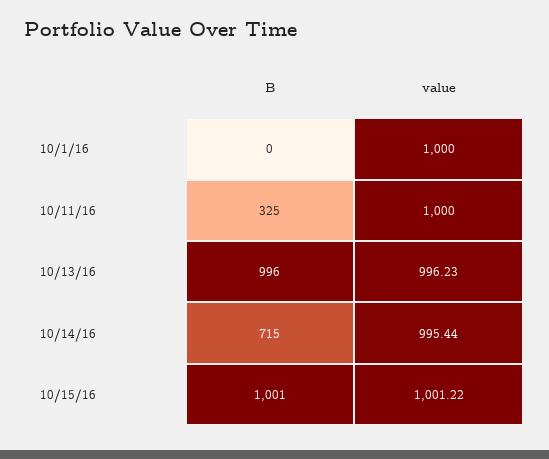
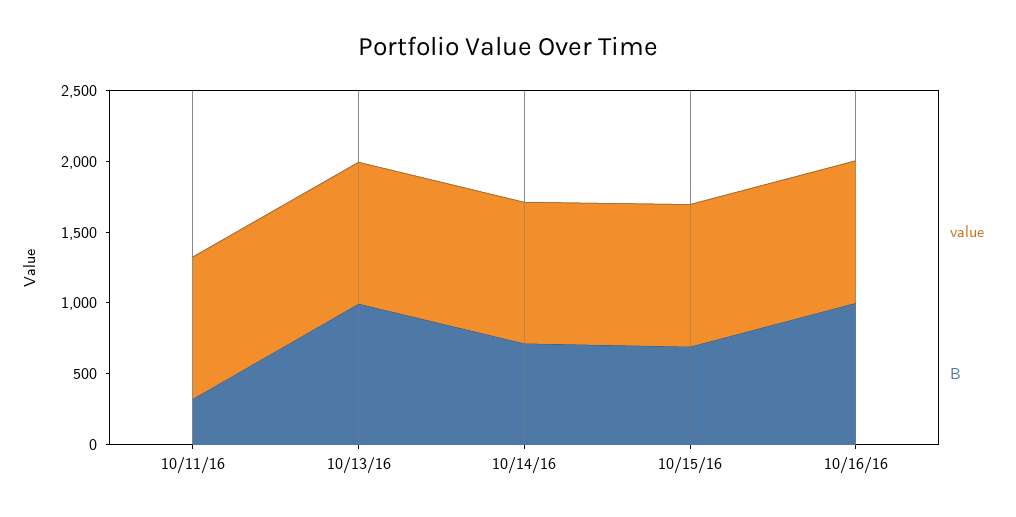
B, 10/1/16: 0 -> none
value, 10/1/16: 1000 -> none
B, 10/15/16: 1001 -> 700
value, 10/16/16: none -> 1000
B, 10/16/16: none -> 1000

